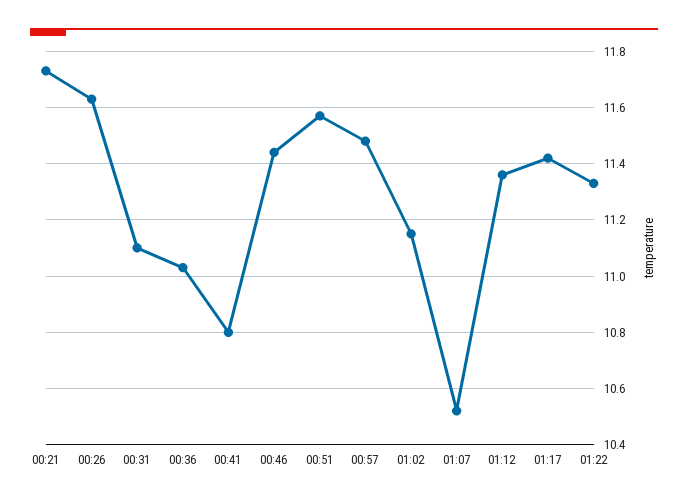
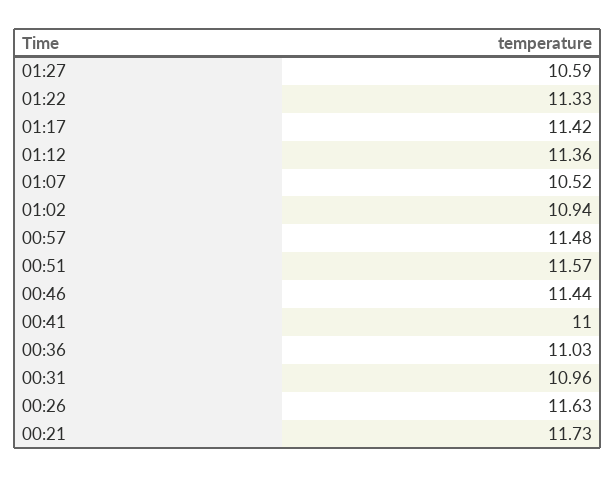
00:31: 11.1 -> 10.96
00:41: 10.8 -> 11
01:02: 11.15 -> 10.94
01:27: none -> 10.59

